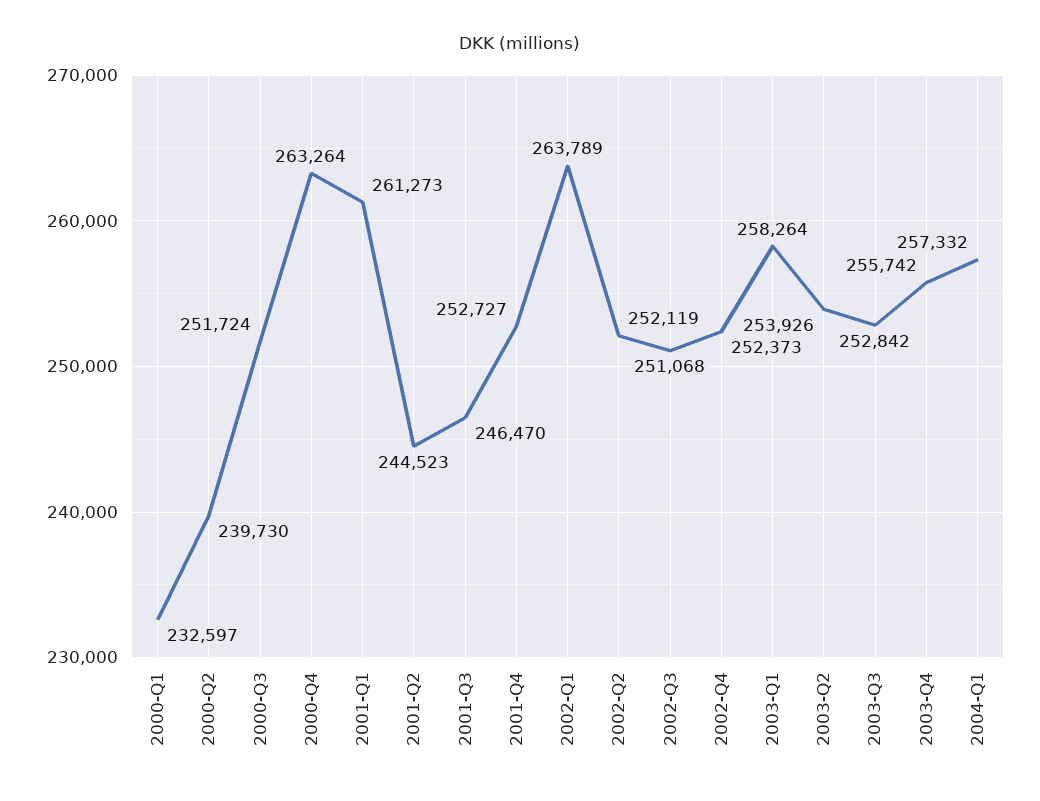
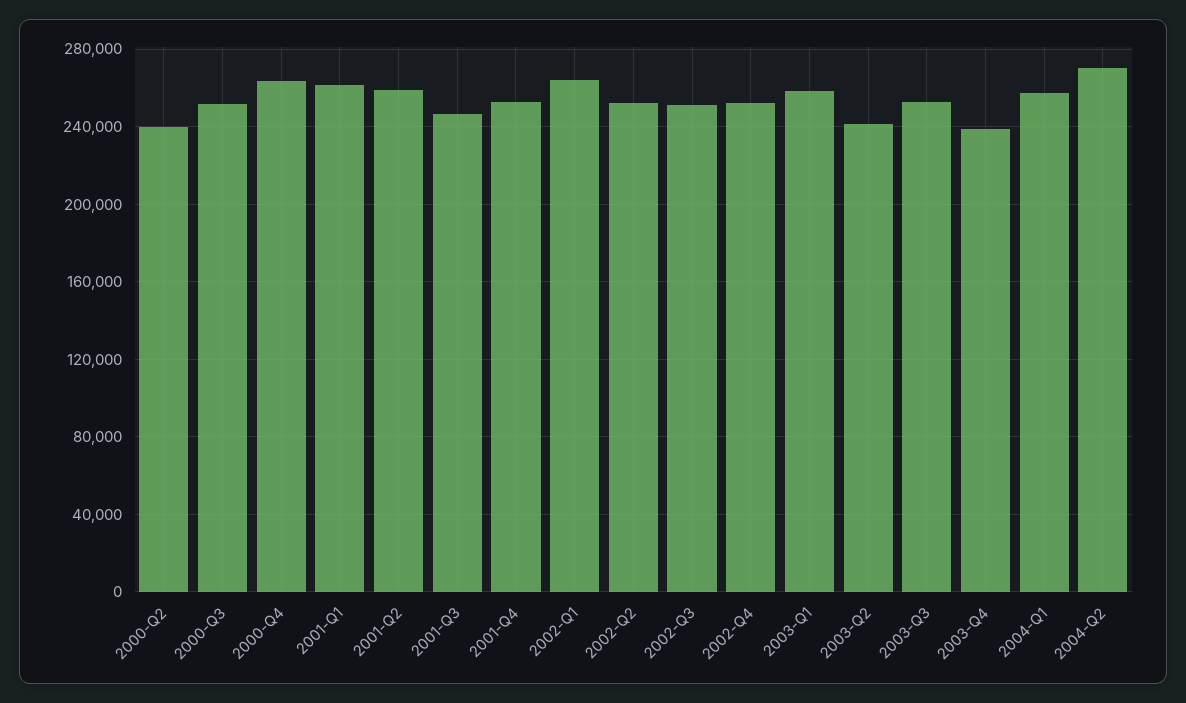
2000-Q1: 232597 -> none
2001-Q2: 244523 -> 260000
2003-Q2: 253926 -> 240000
2003-Q4: 255742 -> 240000
2004-Q2: none -> 270000

